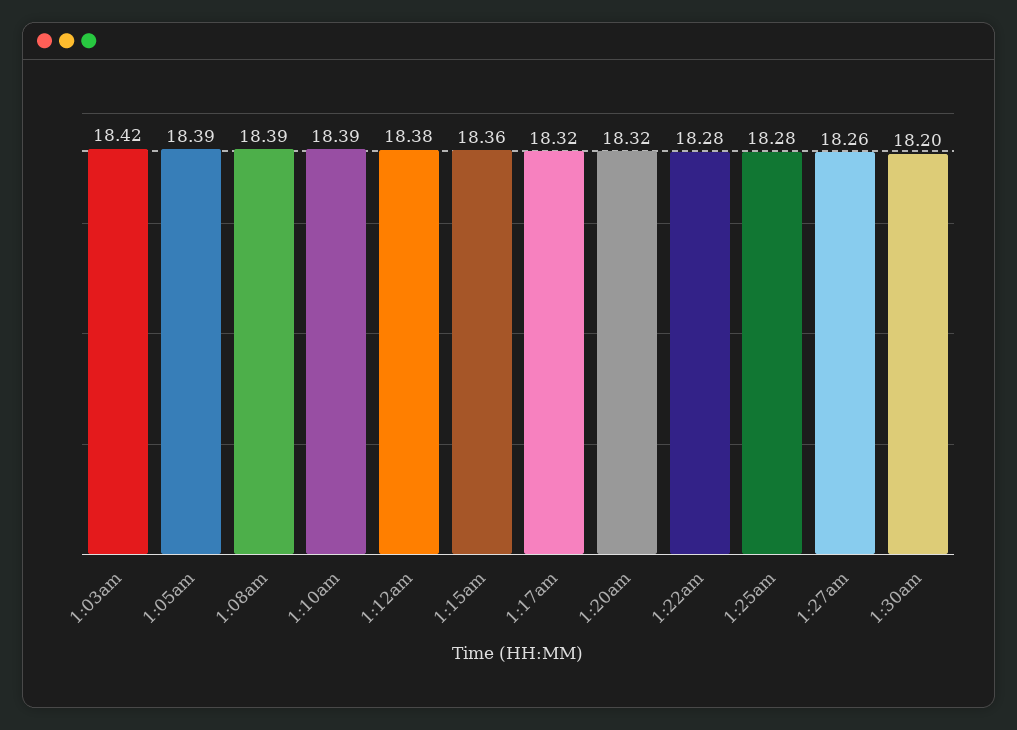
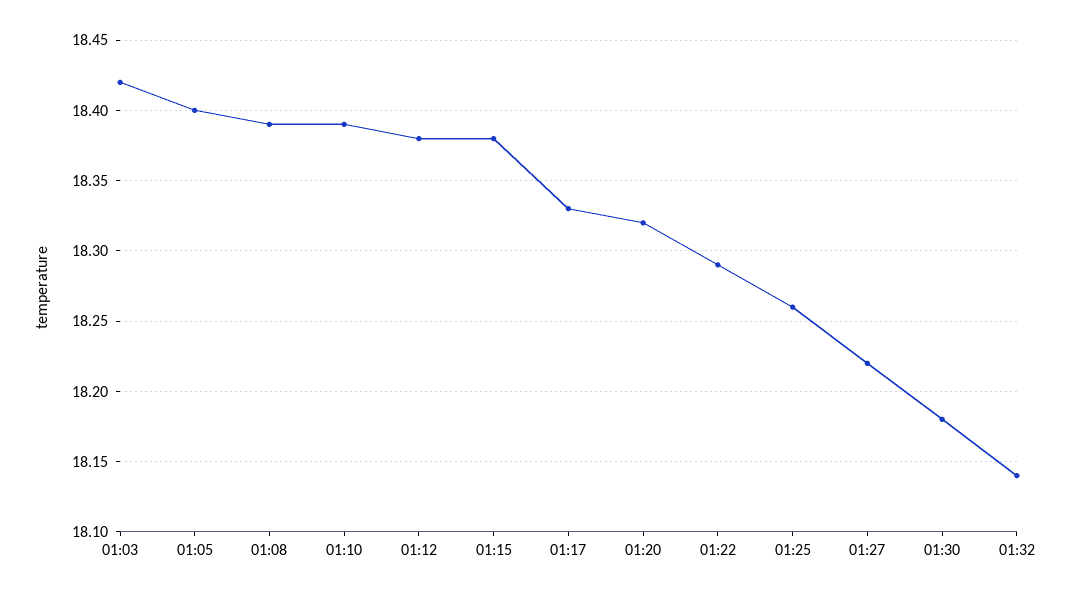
1:05am: 18.39 -> 18.4
1:15am: 18.36 -> 18.38
1:17am: 18.32 -> 18.33
1:22am: 18.28 -> 18.29
1:25am: 18.28 -> 18.26
1:27am: 18.26 -> 18.22
1:30am: 18.2 -> 18.18
01:32: none -> 18.14

